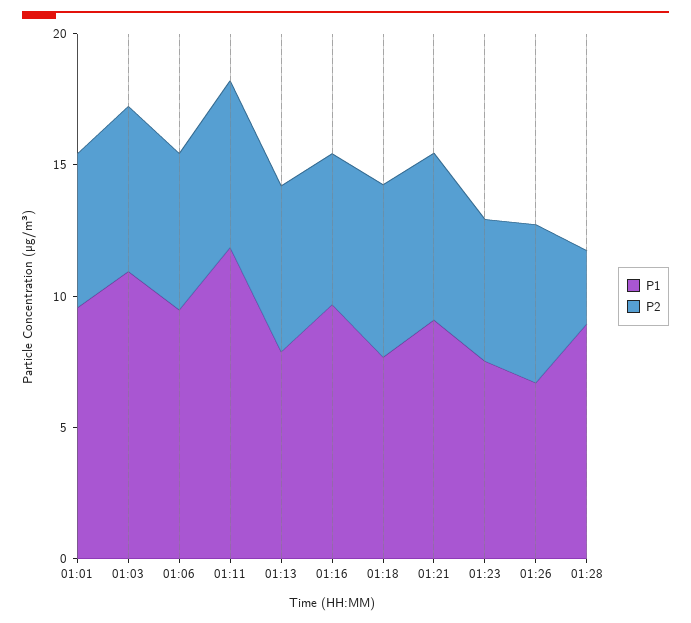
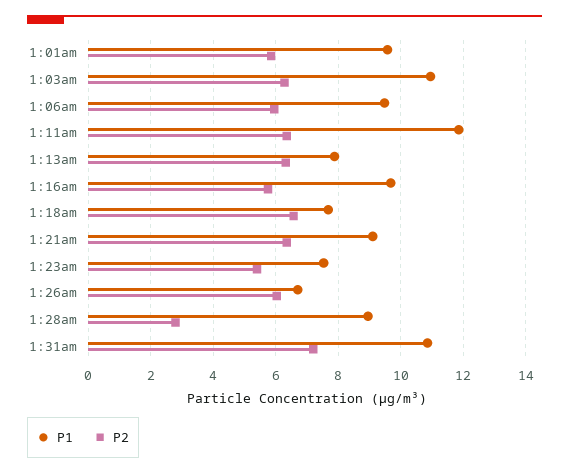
P1, 1:31am: none -> 10.8
P2, 1:31am: none -> 7.2

